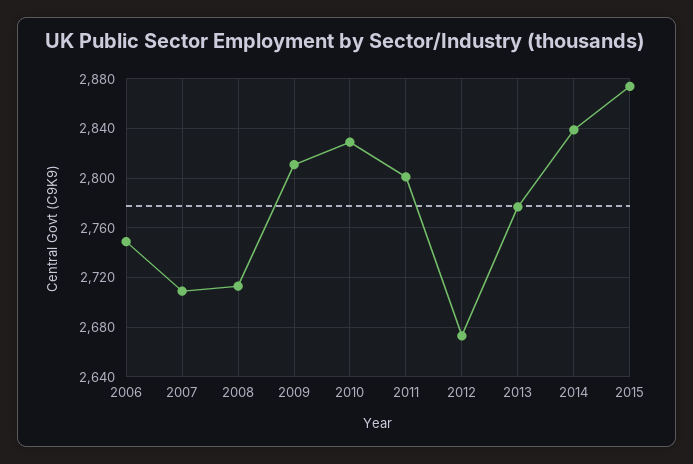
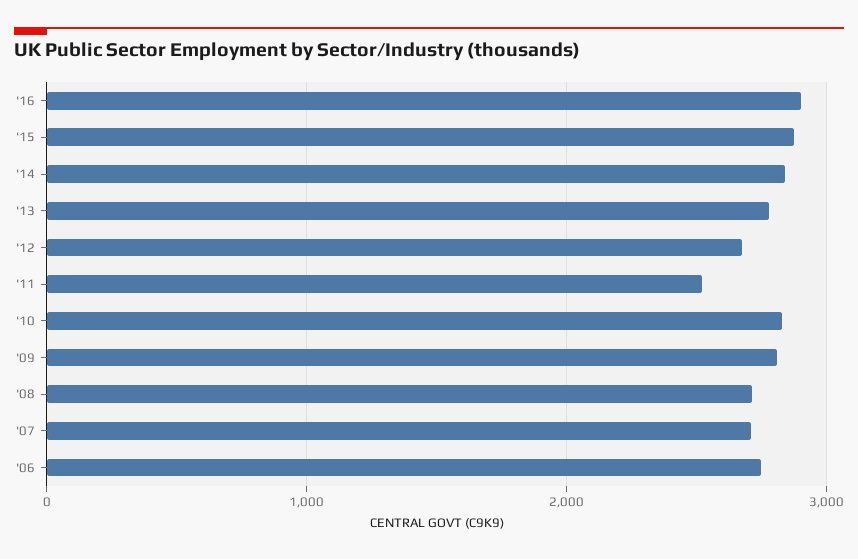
2011: 2800 -> 2500
'16: none -> 2900

